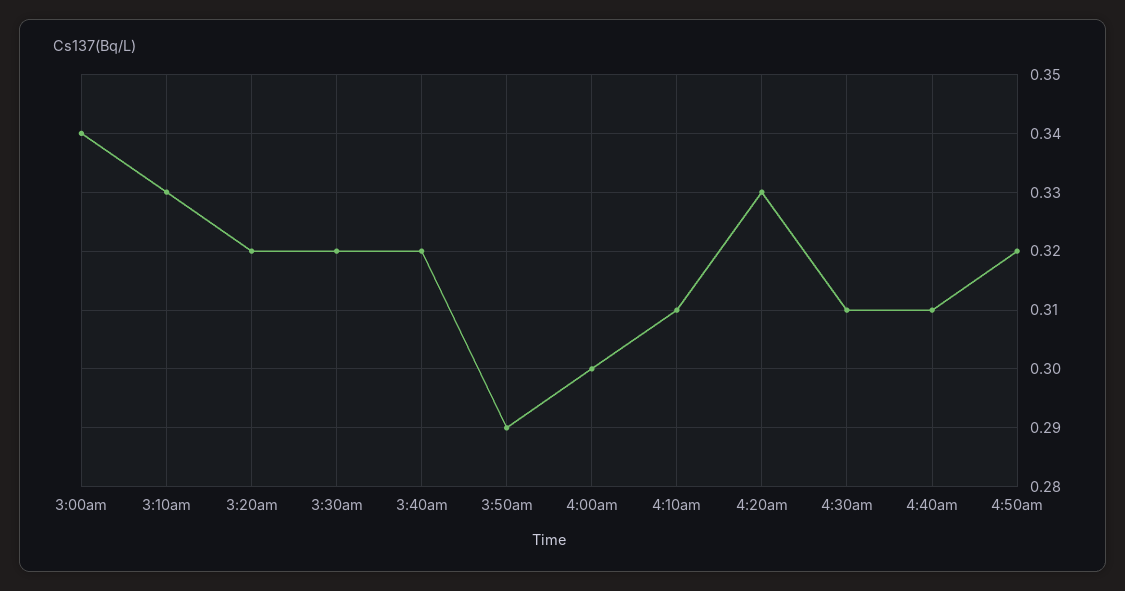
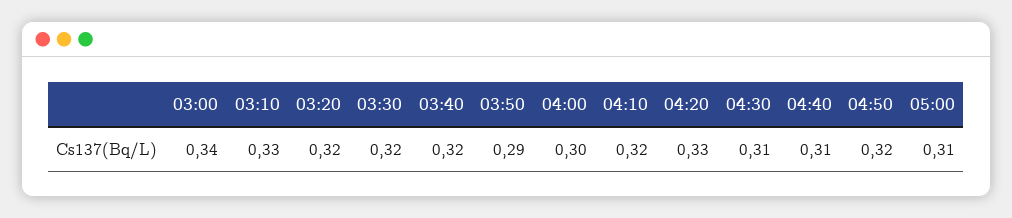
4:10am: 0.31 -> 0.32
05:00: none -> 0.31

